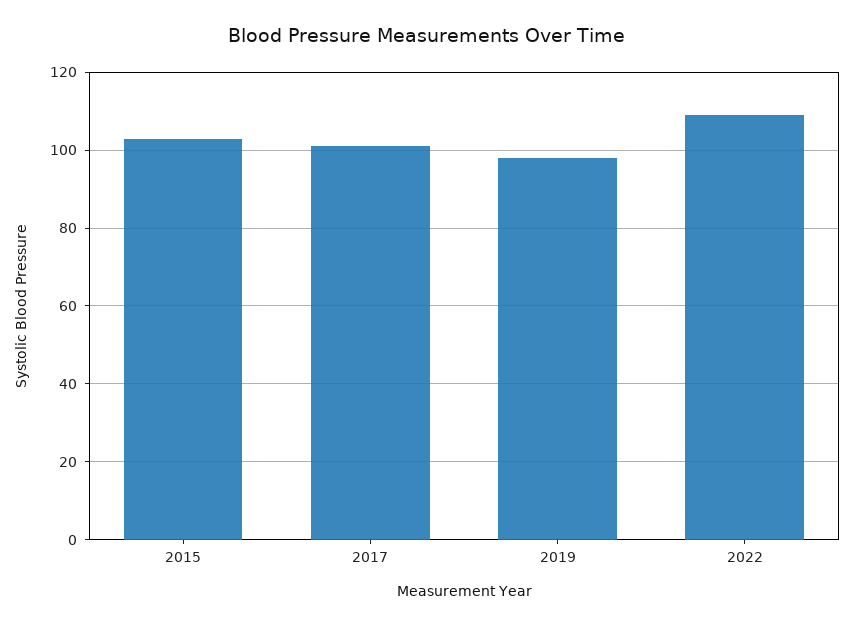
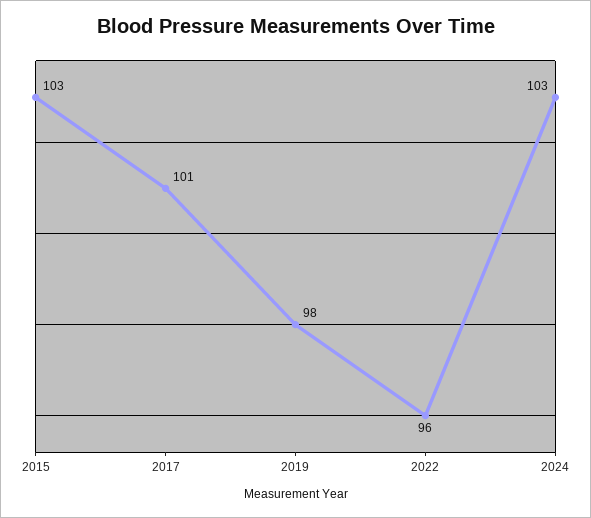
2022: 110 -> 96
2024: none -> 103

